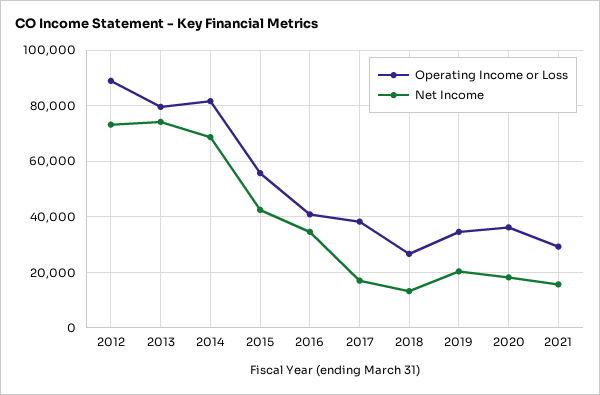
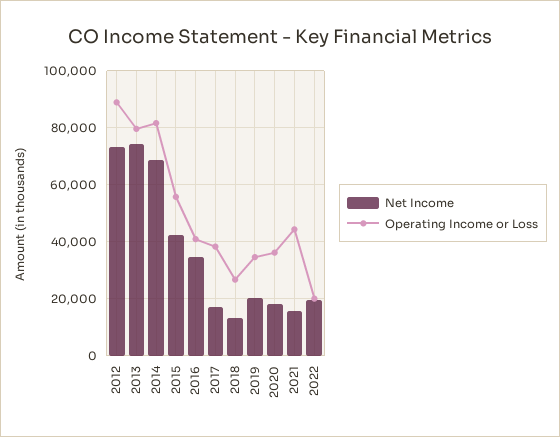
Operating Income or Loss, 2021: 30000 -> 45000
Net Income, 2022: none -> 20000
Operating Income or Loss, 2022: none -> 20000

